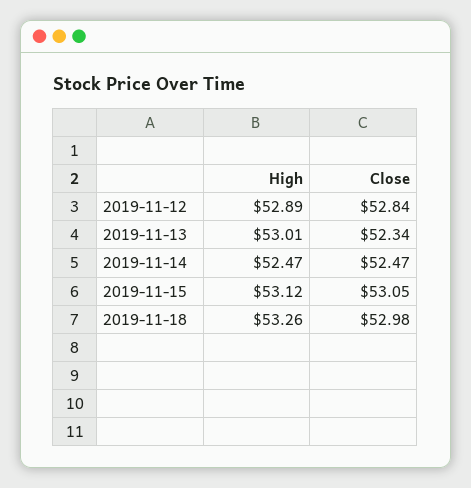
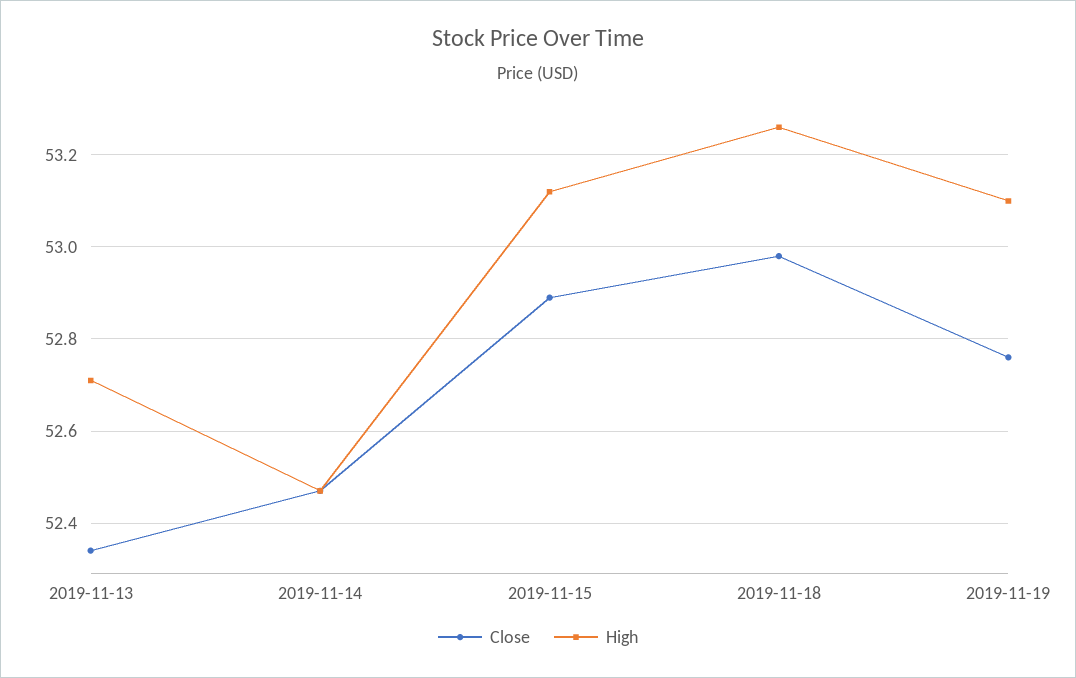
High, 2019-11-12: 52.89 -> none
Close, 2019-11-12: 52.84 -> none
High, 2019-11-13: 53.01 -> 52.7
Close, 2019-11-15: 53.05 -> 52.9
Close, 2019-11-19: none -> 52.75
High, 2019-11-19: none -> 53.1

